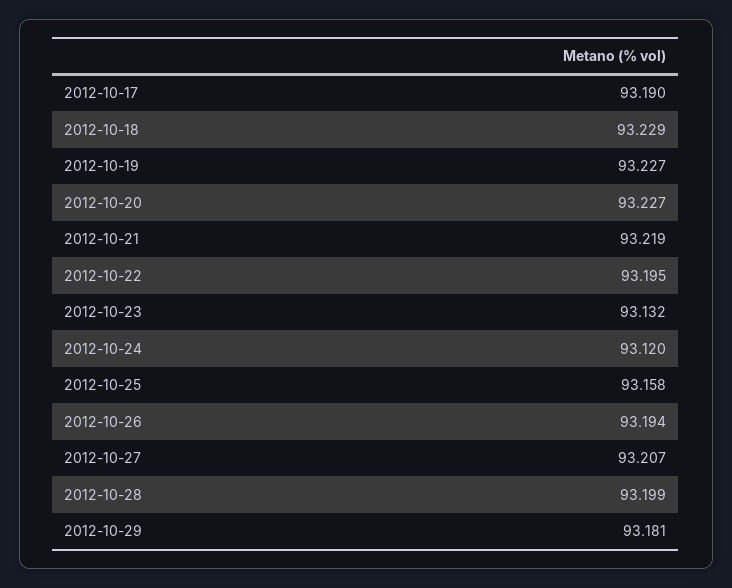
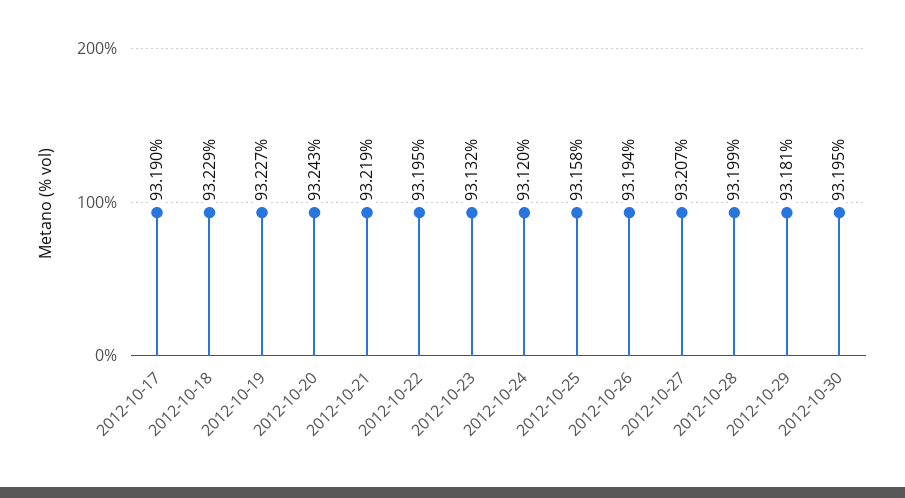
2012-10-20: 93.227 -> 93.243
2012-10-30: none -> 93.195

